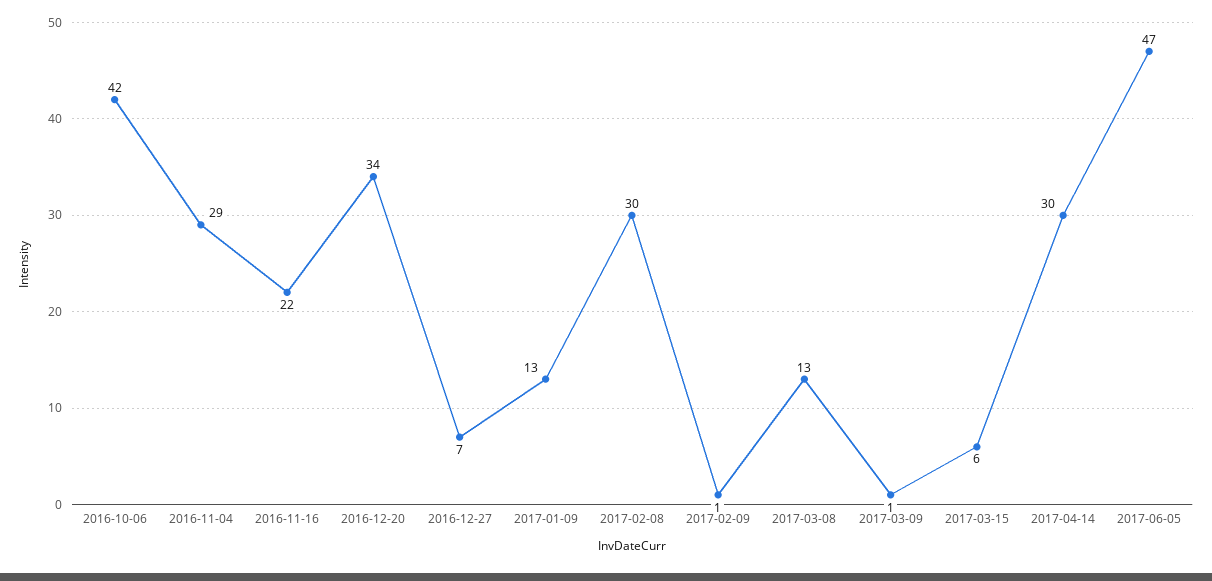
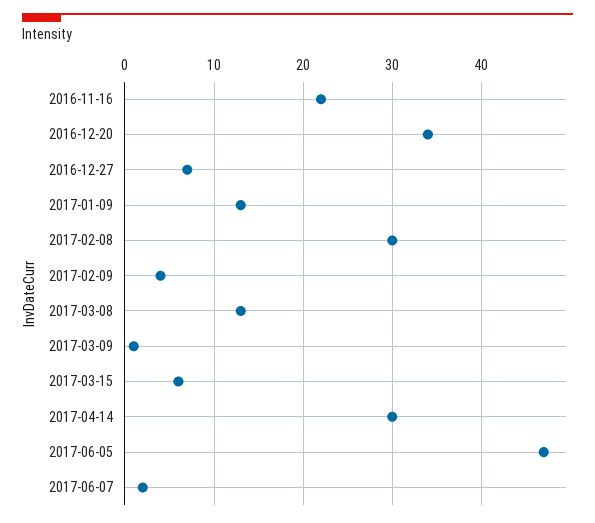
2016-10-06: 42 -> none
2016-11-04: 29 -> none
2017-02-09: 1 -> 4
2017-06-07: none -> 2

